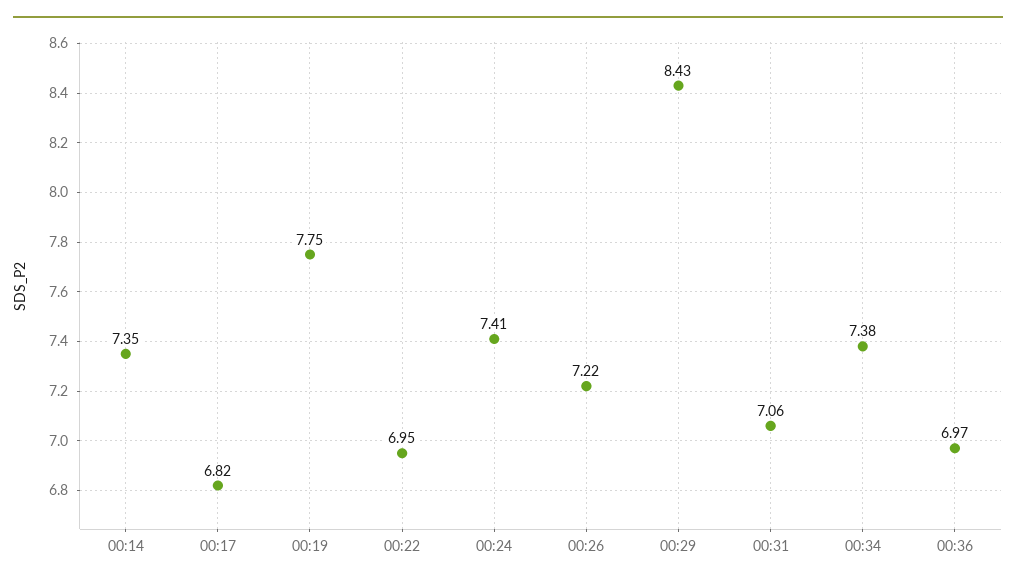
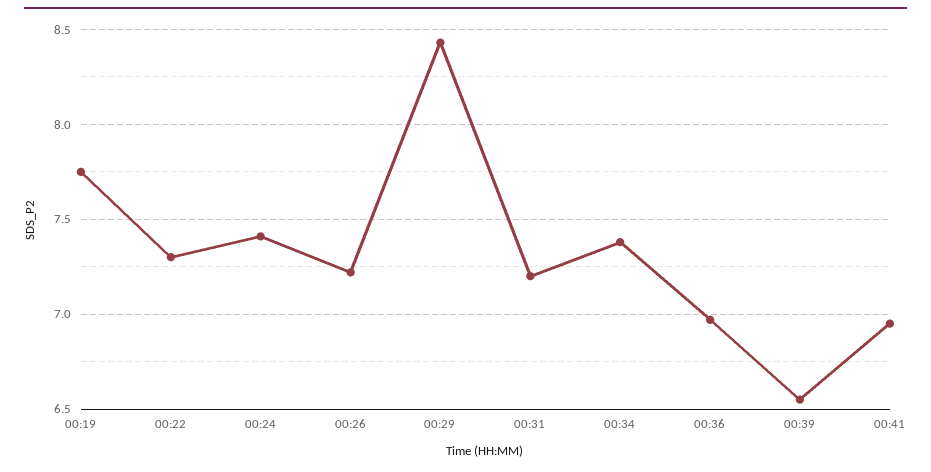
00:14: 7.35 -> none
00:17: 6.82 -> none
00:22: 6.95 -> 7.3
00:31: 7.06 -> 7.2
00:39: none -> 6.55
00:41: none -> 6.95

